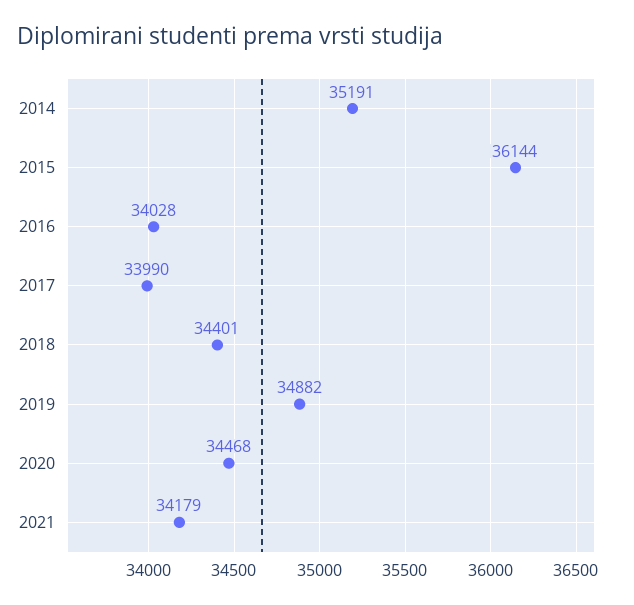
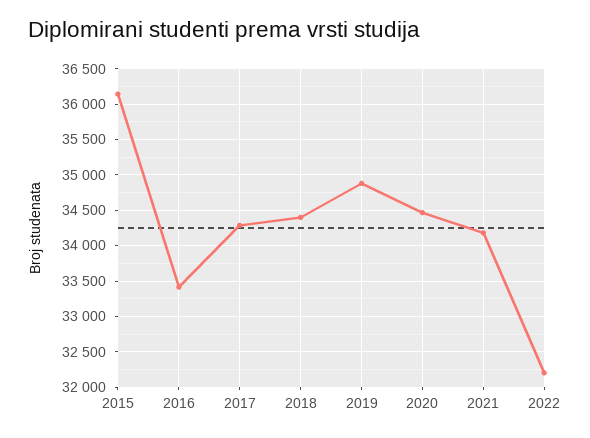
2014: 35191 -> none
2016: 34028 -> 33400
2017: 33990 -> 34300
2022: none -> 32200

